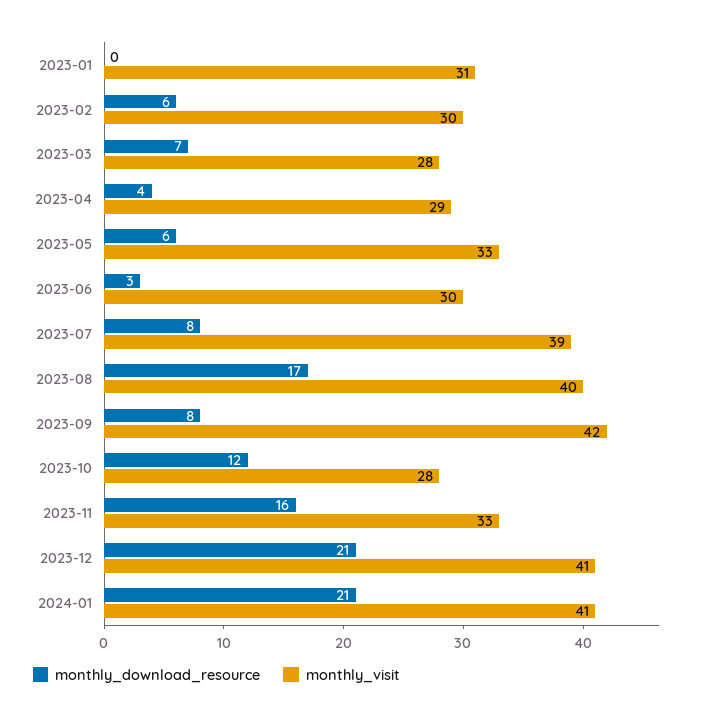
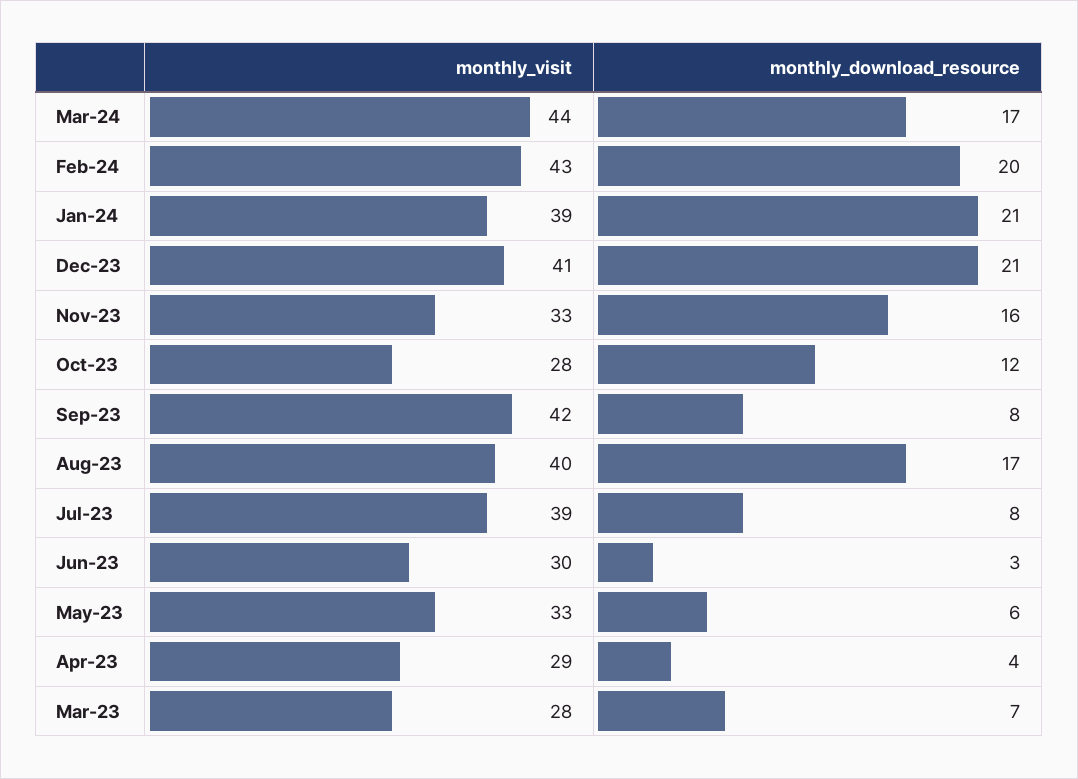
monthly_download_resource, 2023-01: 0 -> none
monthly_visit, 2023-01: 31 -> none
monthly_download_resource, 2023-02: 6 -> none
monthly_visit, 2023-02: 30 -> none
monthly_visit, 2024-01: 41 -> 39
monthly_visit, Mar-24: none -> 44
monthly_download_resource, Mar-24: none -> 17
monthly_visit, Feb-24: none -> 43
monthly_download_resource, Feb-24: none -> 20

